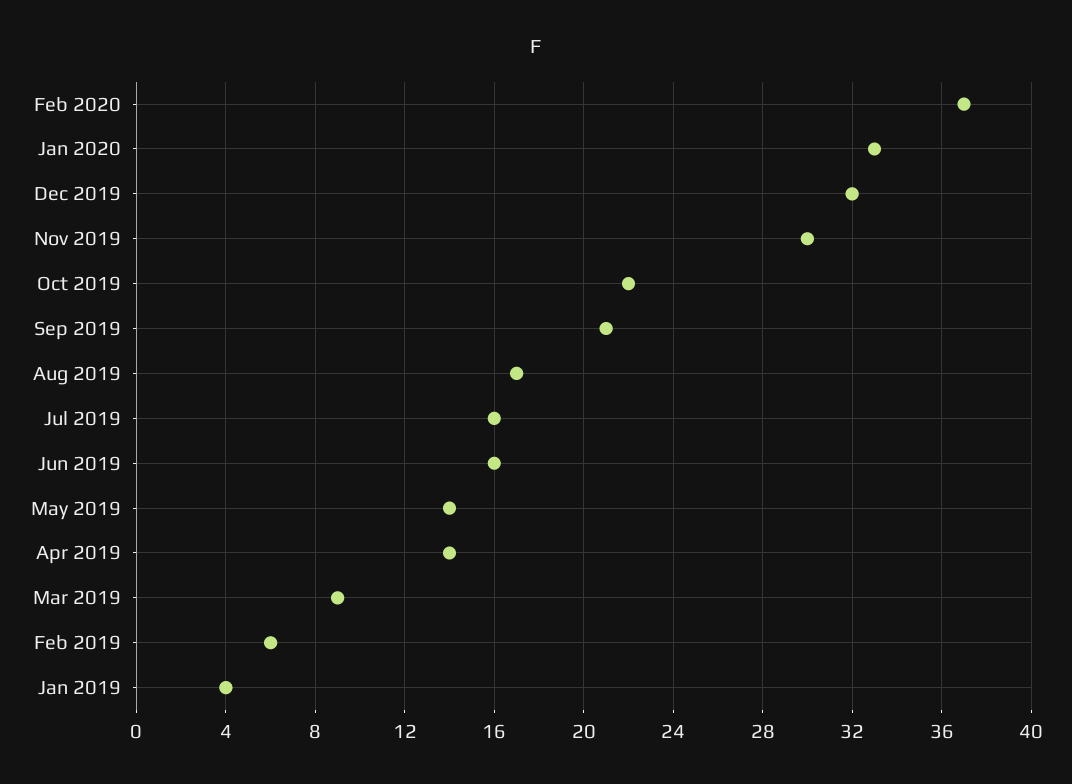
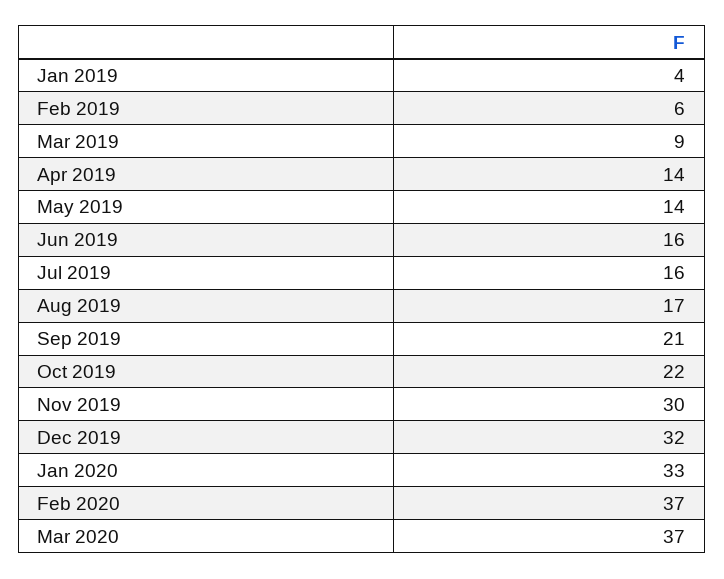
Mar 2020: none -> 37

